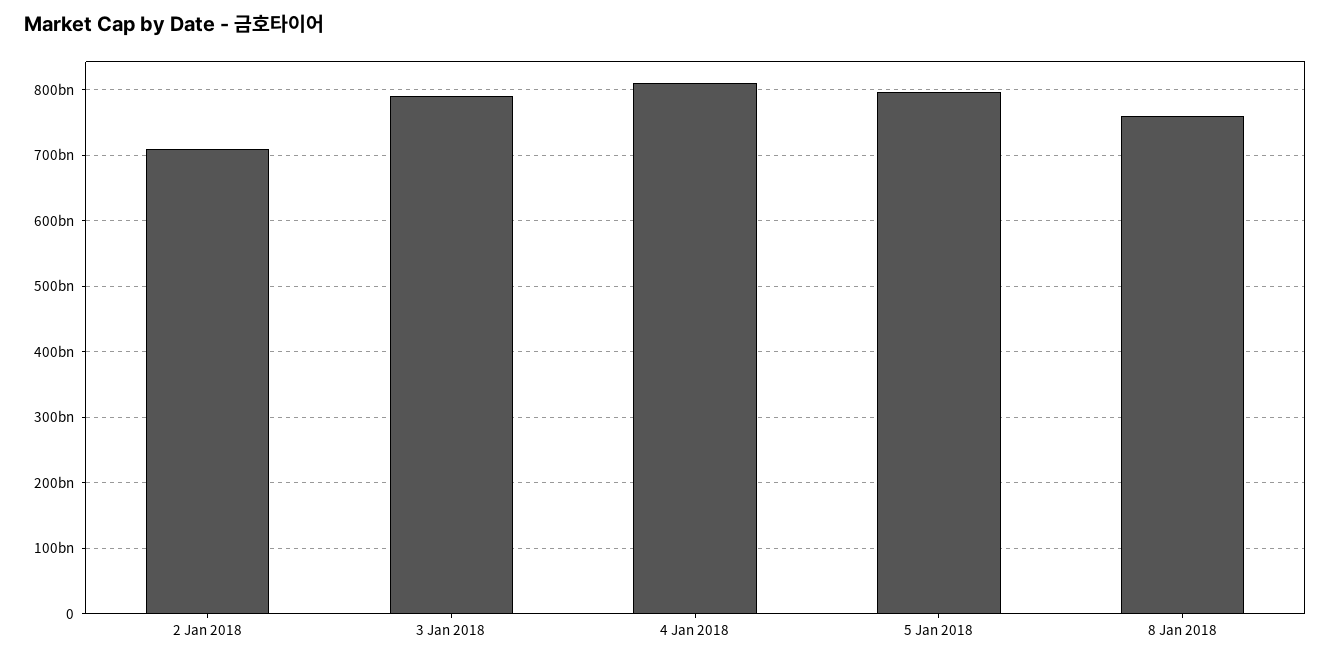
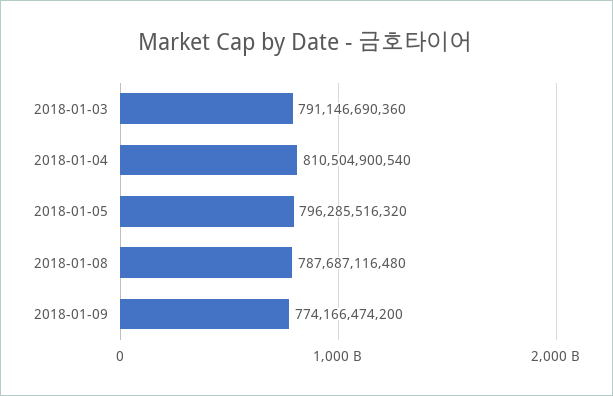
2 Jan 2018: 710000000000 -> none
8 Jan 2018: 760000000000 -> 787687116480
2018-01-09: none -> 774166474200

